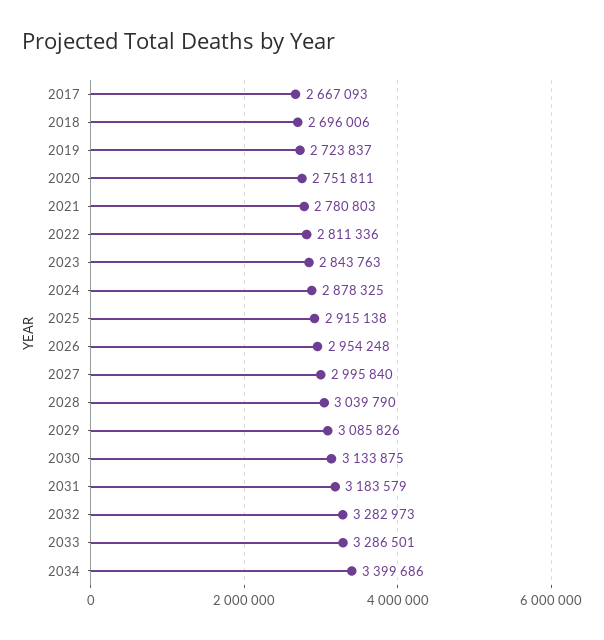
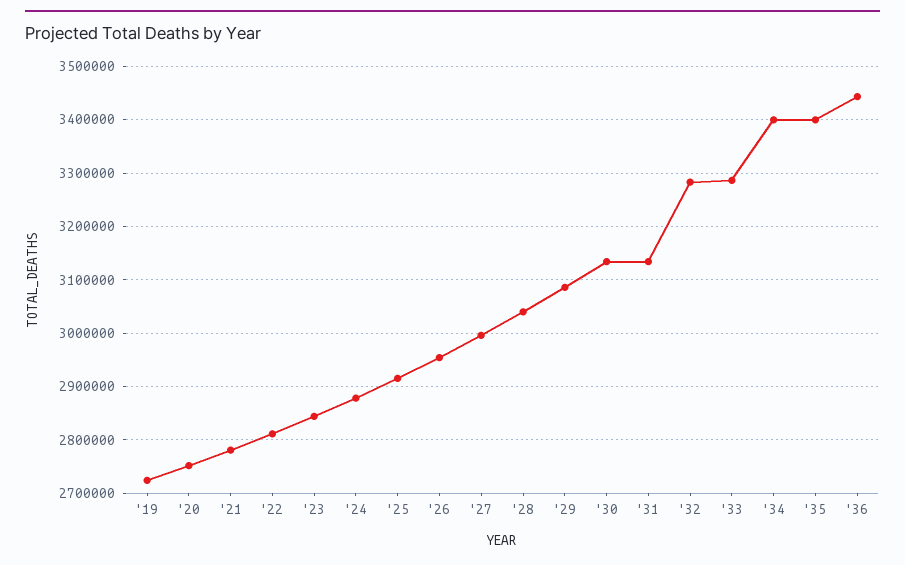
2017: 2667093 -> none
2018: 2696006 -> none
2031: 3183579 -> 3140000
'35: none -> 3400000
'36: none -> 3440000

